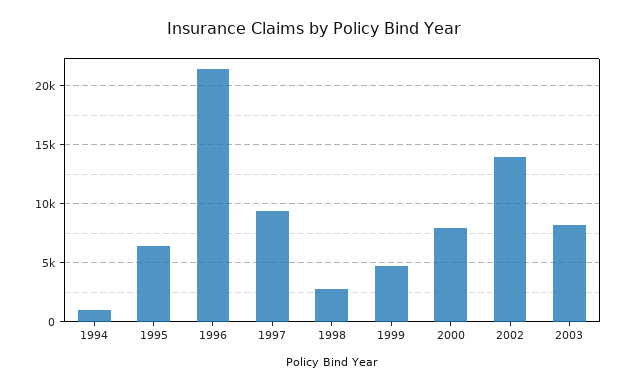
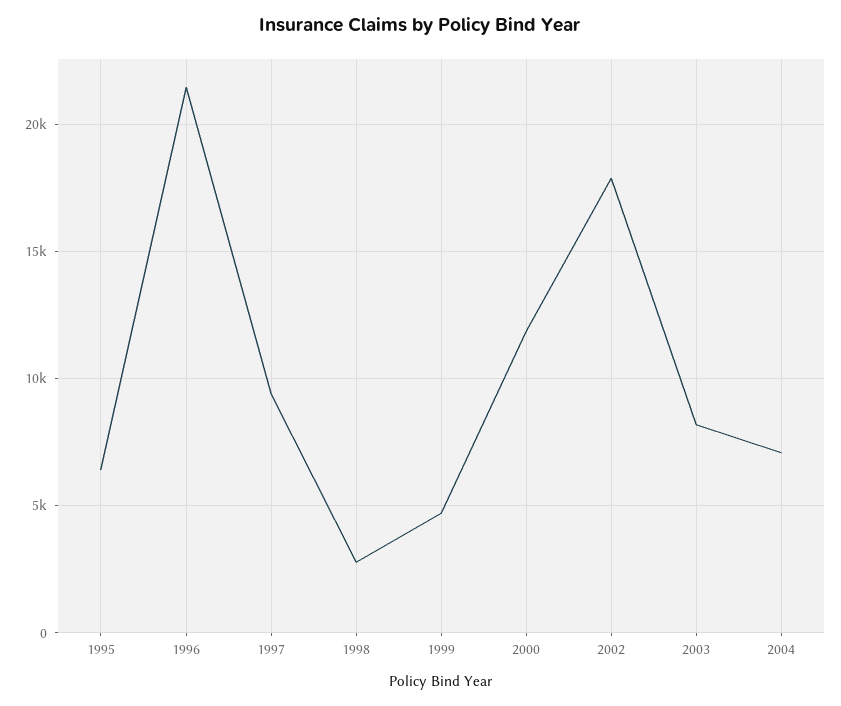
1994: 1000 -> none
2000: 8000 -> 12000
2002: 14000 -> 18000
2004: none -> 7000

